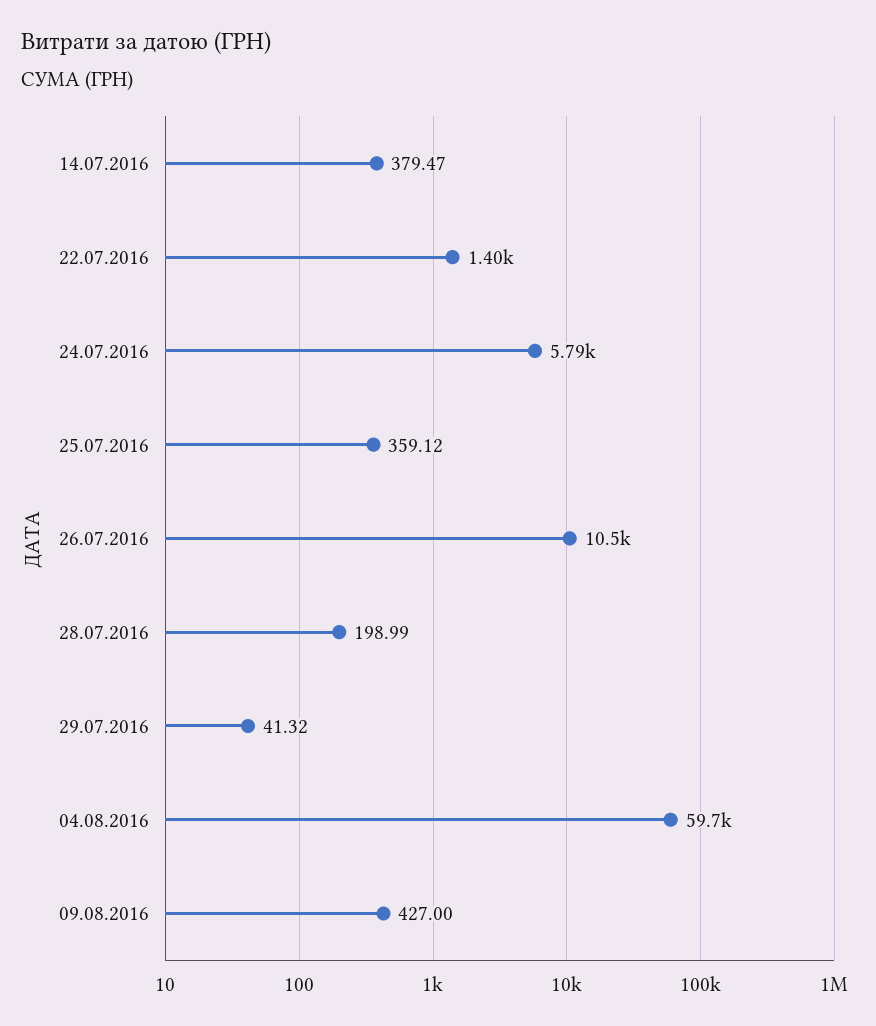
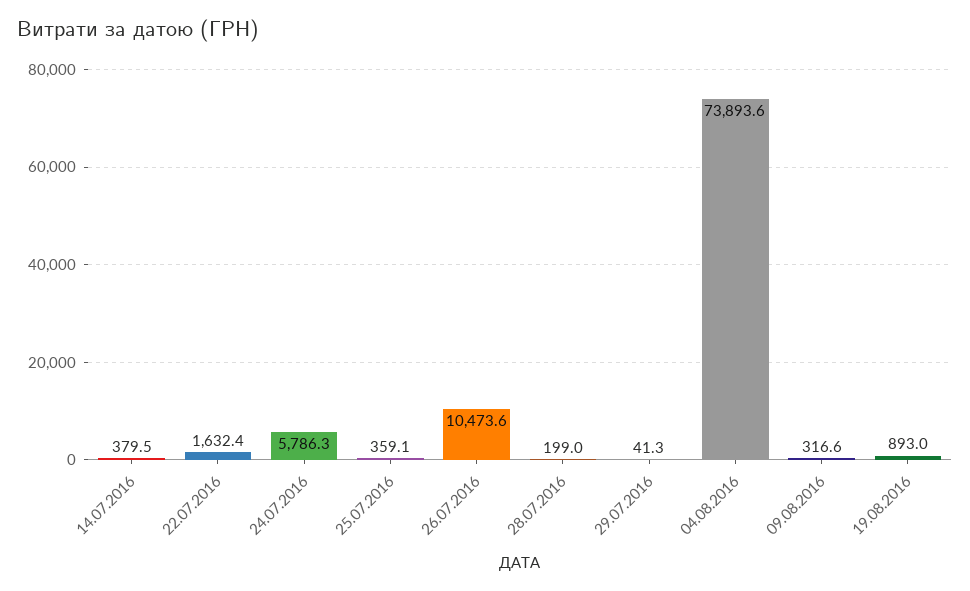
22.07.2016: 1400 -> 1632.4
04.08.2016: 59700 -> 73893.6
09.08.2016: 427 -> 316.6
19.08.2016: none -> 893

